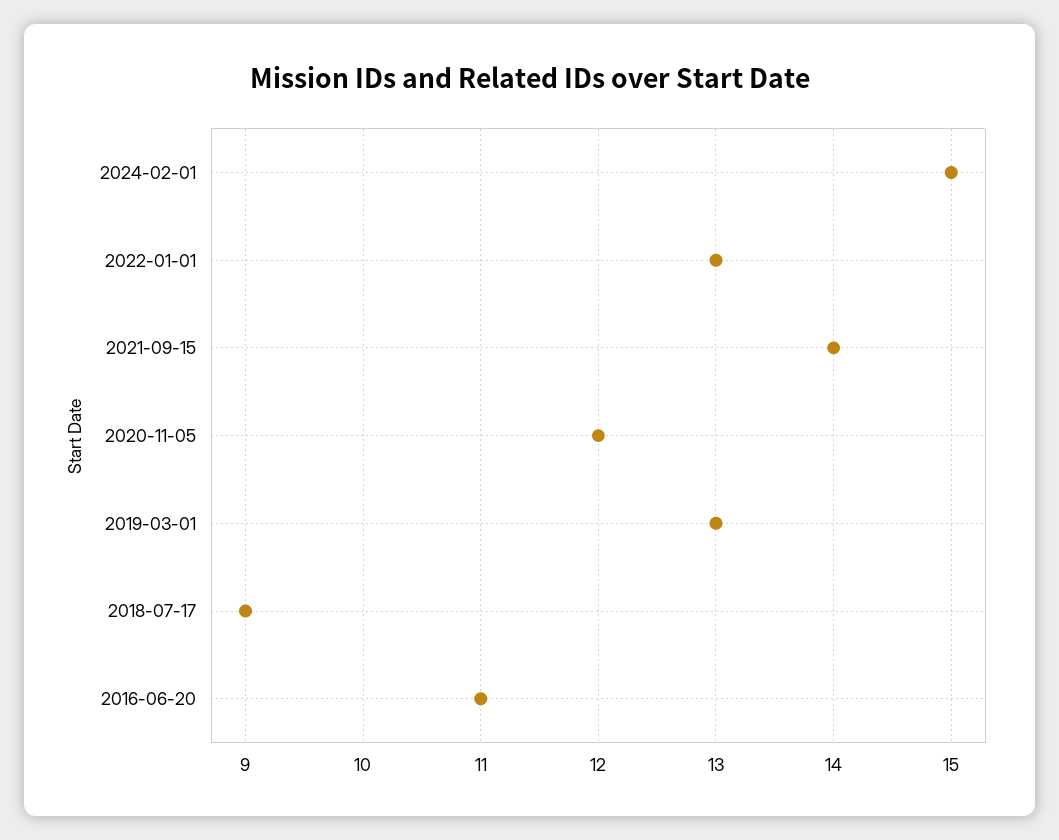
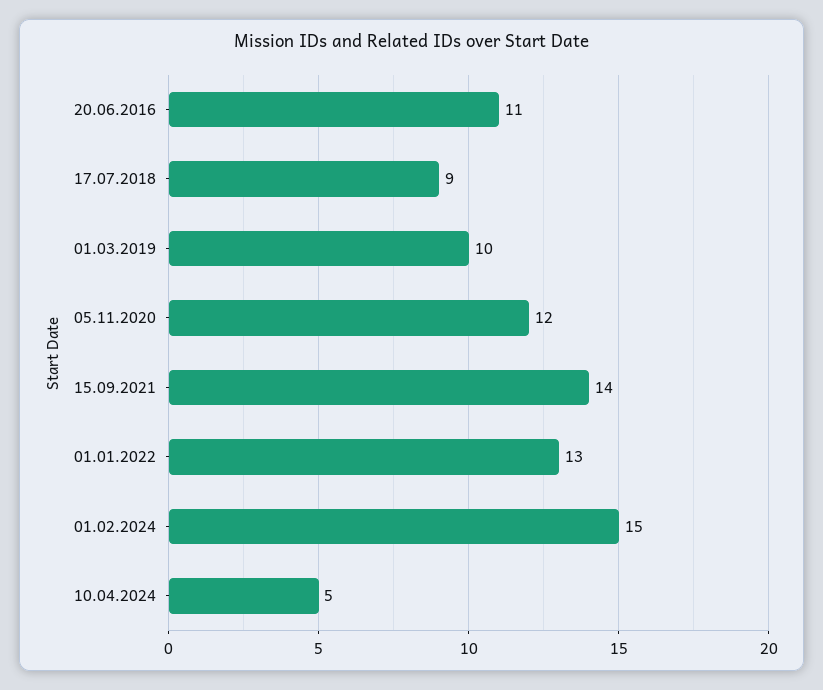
2019-03-01: 13 -> 10
10.04.2024: none -> 5

